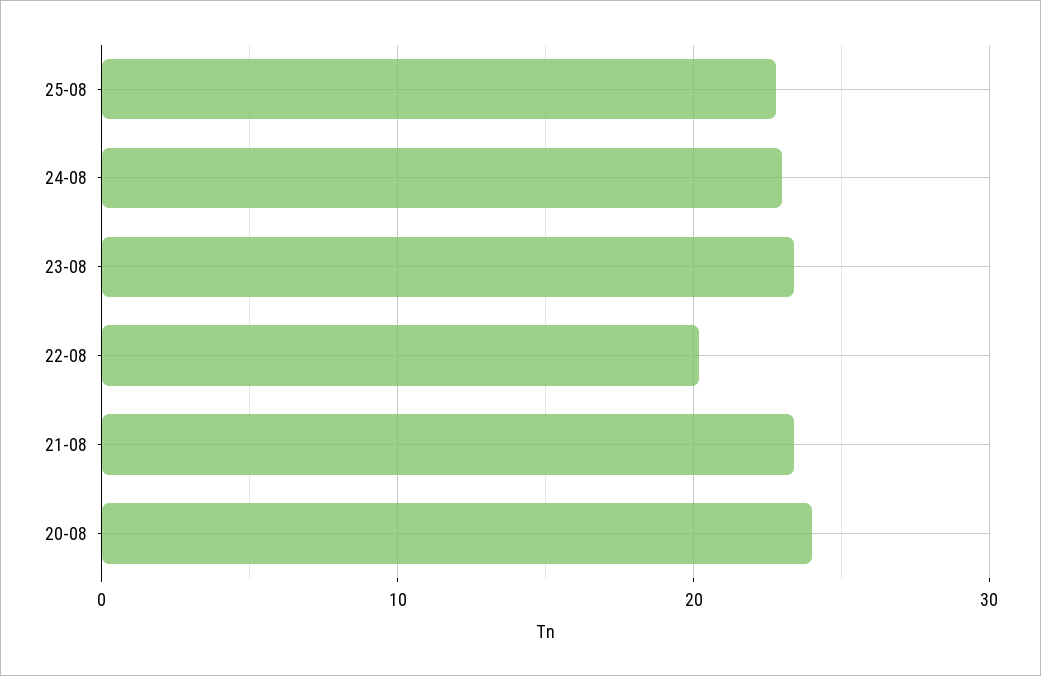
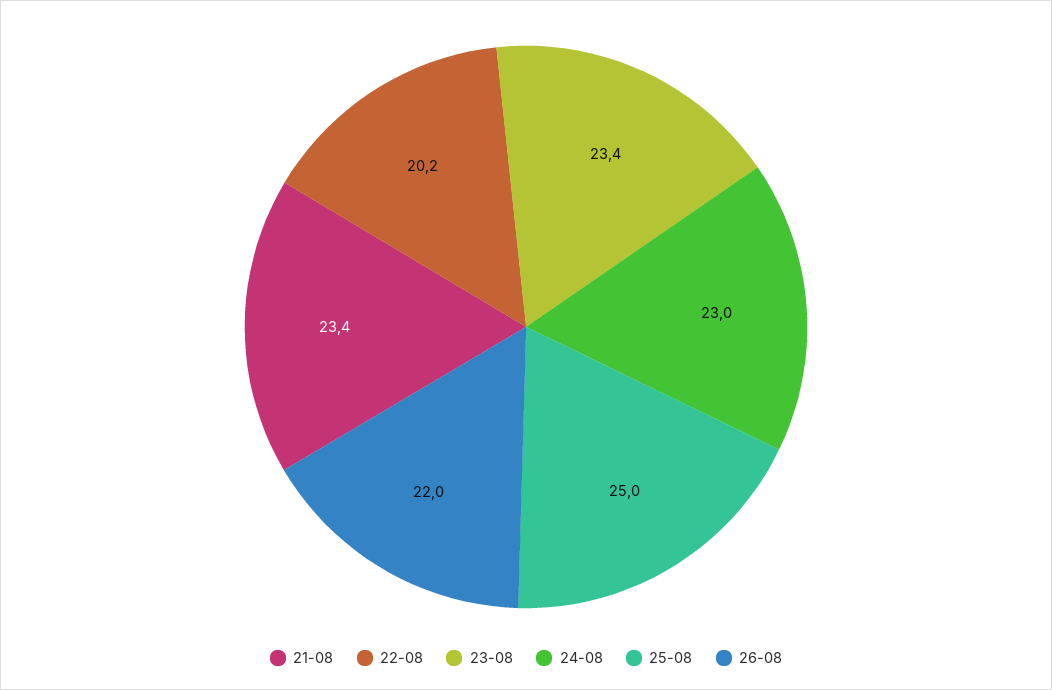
25-08: 23 -> 25
20-08: 24 -> none
26-08: none -> 22

